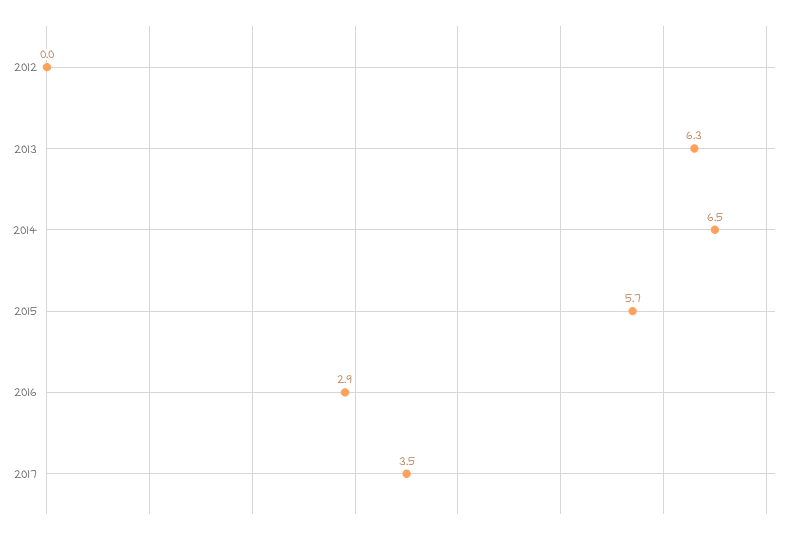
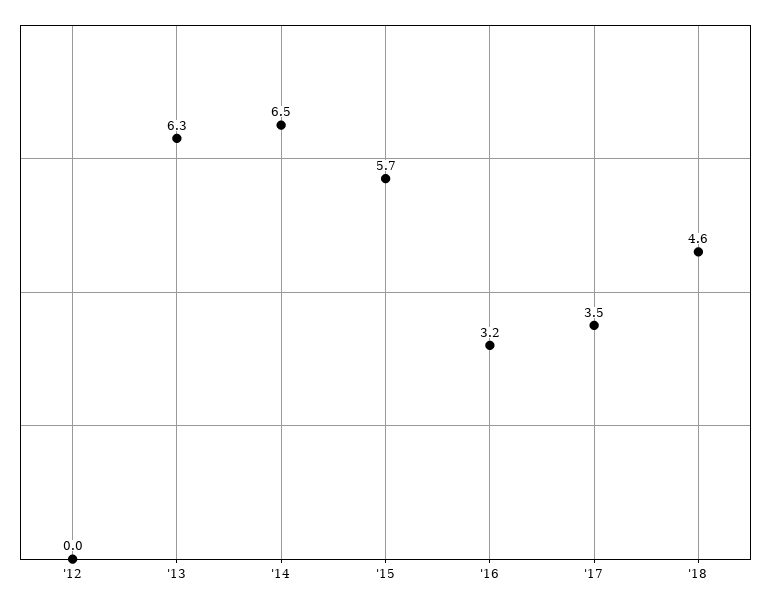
2016: 2.9 -> 3.2
'18: none -> 4.6

